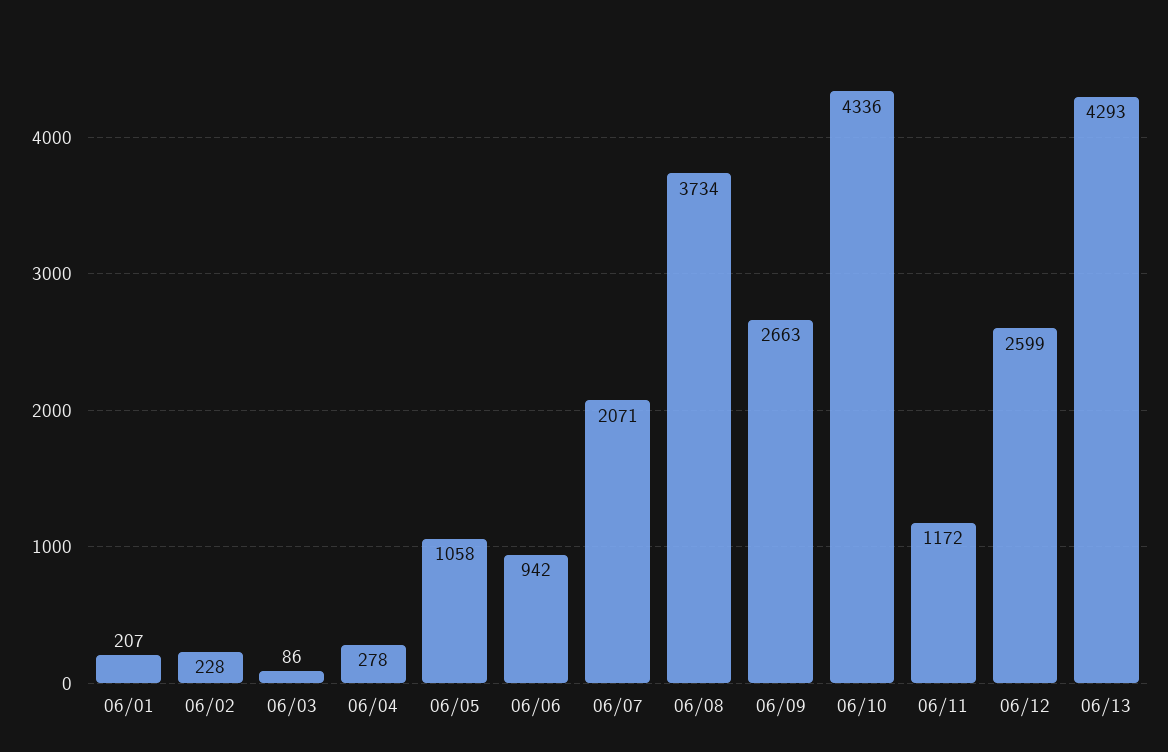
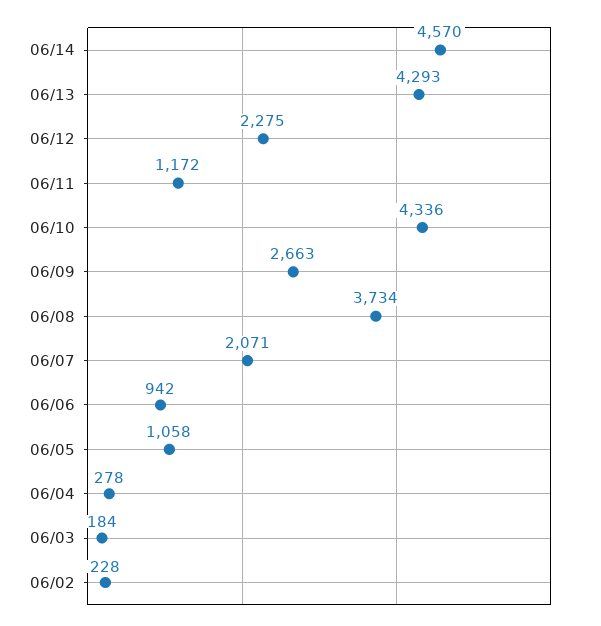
06/01: 207 -> none
06/03: 86 -> 184
06/12: 2599 -> 2275
06/14: none -> 4570

